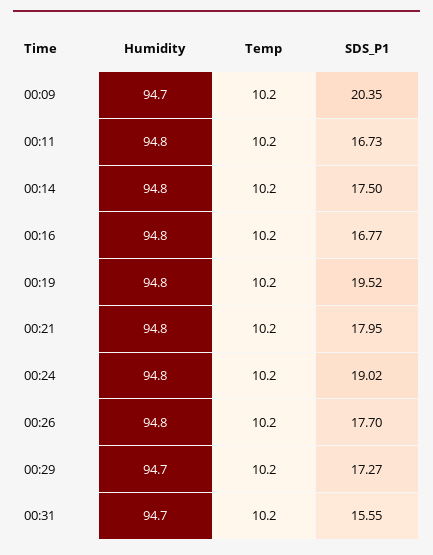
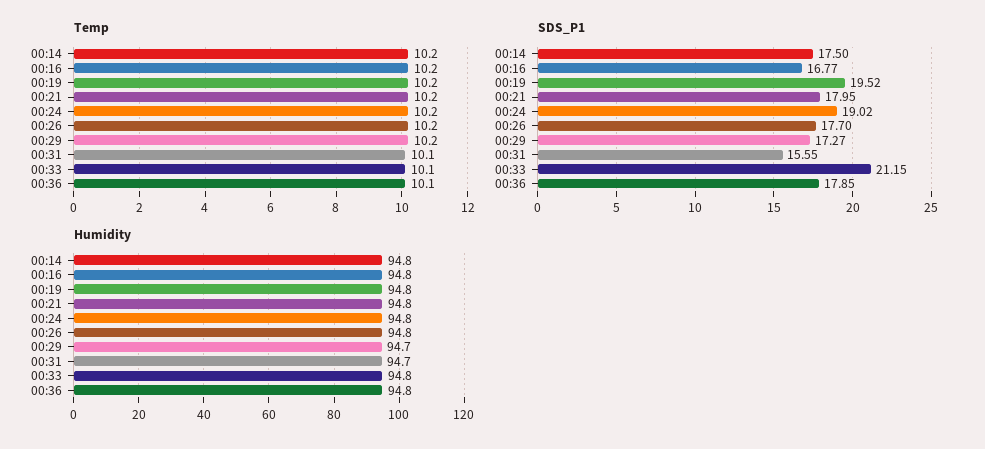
Humidity, 00:09: 94.7 -> none
Temp, 00:09: 10.2 -> none
SDS_P1, 00:09: 20.35 -> none
Humidity, 00:11: 94.8 -> none
Temp, 00:11: 10.2 -> none
SDS_P1, 00:11: 16.73 -> none
Temp, 00:31: 10.2 -> 10.1
Temp, 00:33: none -> 10.1
Temp, 00:36: none -> 10.1
SDS_P1, 00:33: none -> 21.15
SDS_P1, 00:36: none -> 17.85
Humidity, 00:33: none -> 94.8
Humidity, 00:36: none -> 94.8

